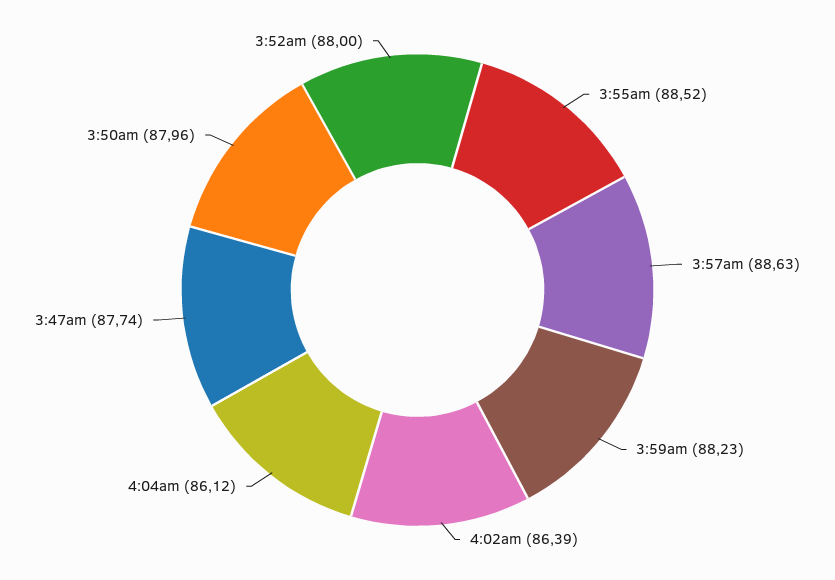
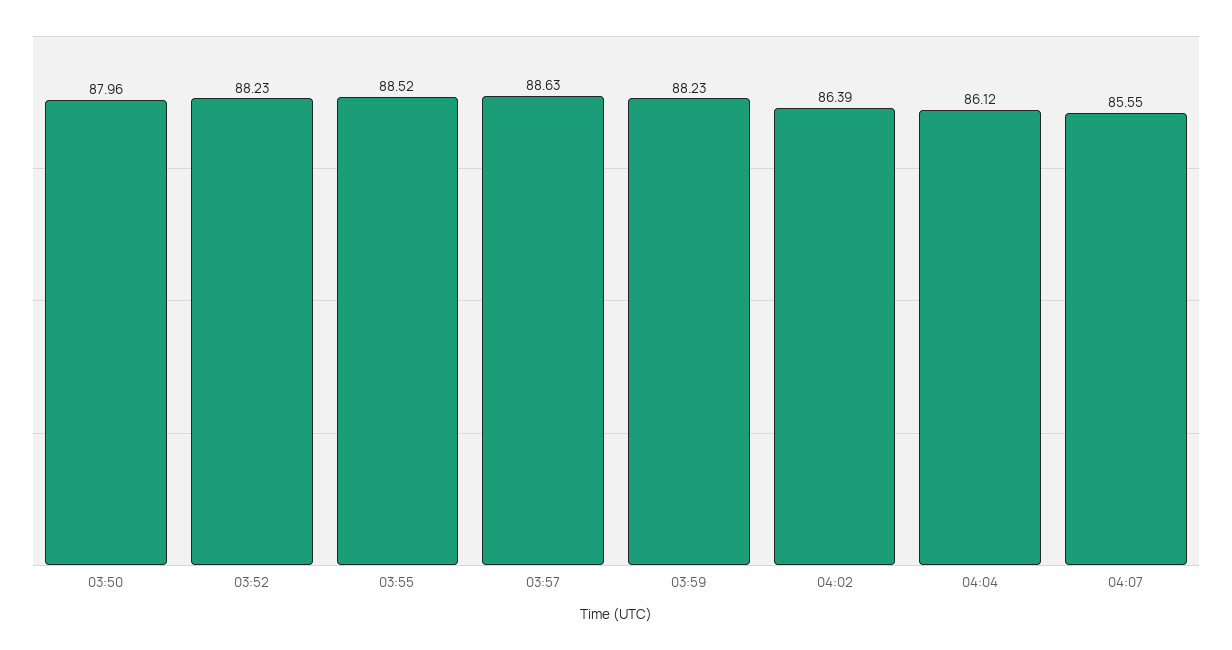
3:47am: 87.74 -> none
3:52am: 88 -> 88.23
04:07: none -> 85.55

